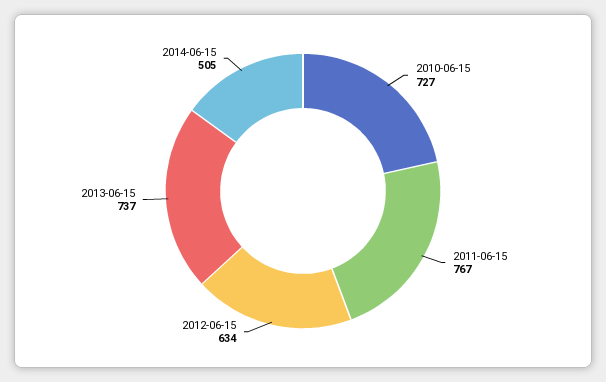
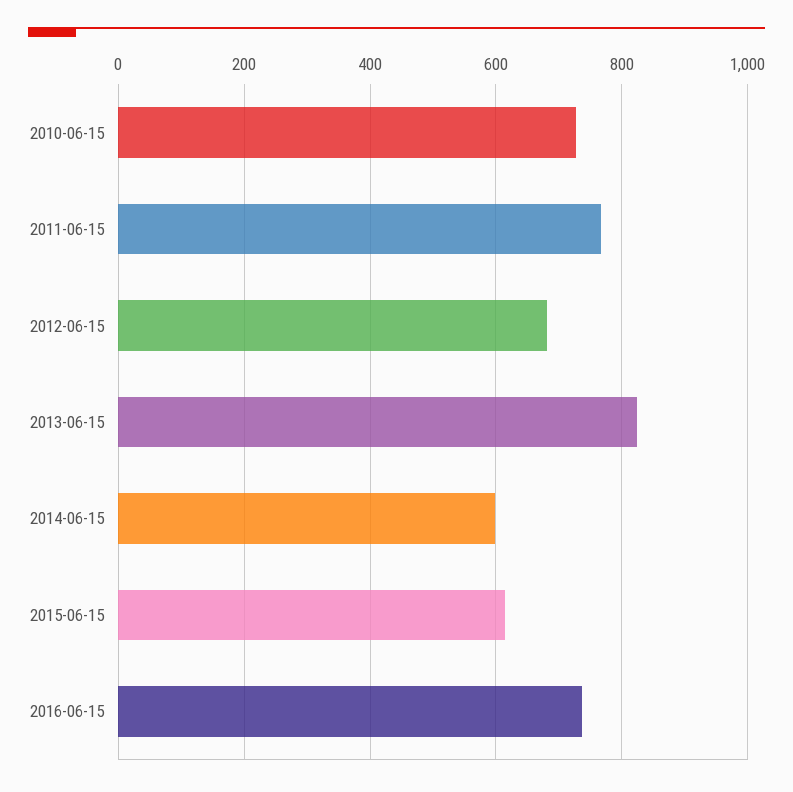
2012-06-15: 634 -> 680
2013-06-15: 737 -> 820
2014-06-15: 505 -> 600
2015-06-15: none -> 620
2016-06-15: none -> 740

